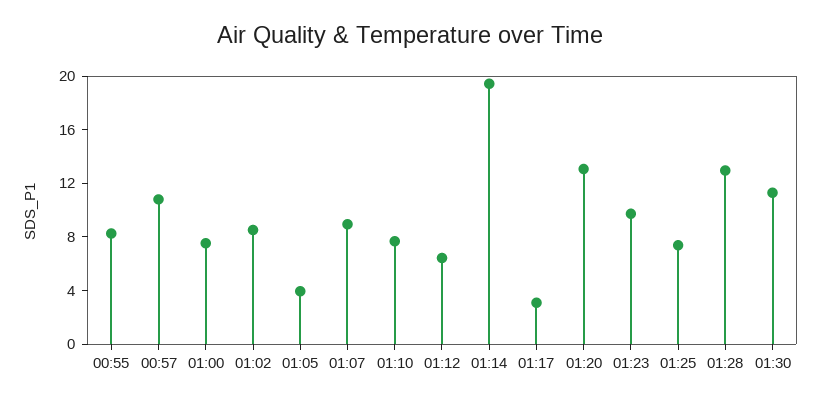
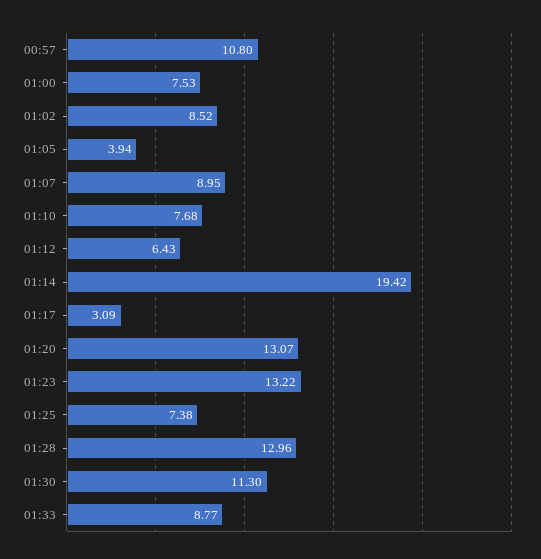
00:55: 8 -> none
01:23: 10 -> 13.22
01:33: none -> 8.77

